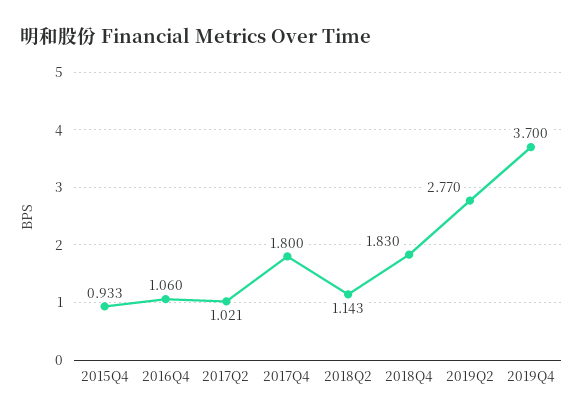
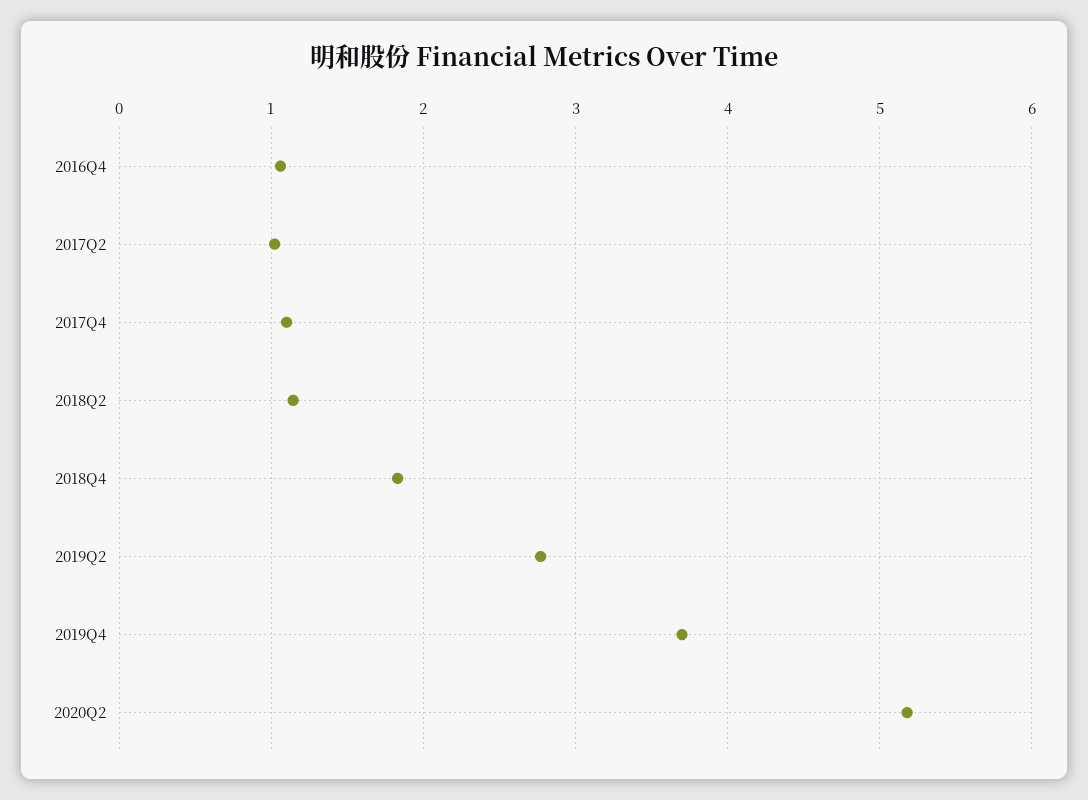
2015Q4: 0.933 -> none
2017Q4: 1.8 -> 1.1
2020Q2: none -> 5.2

